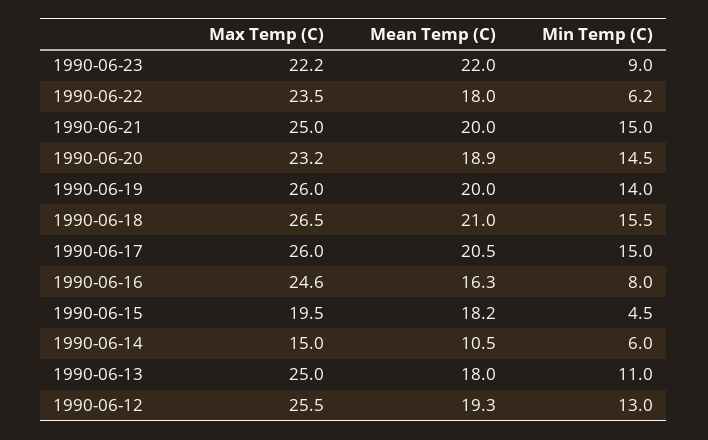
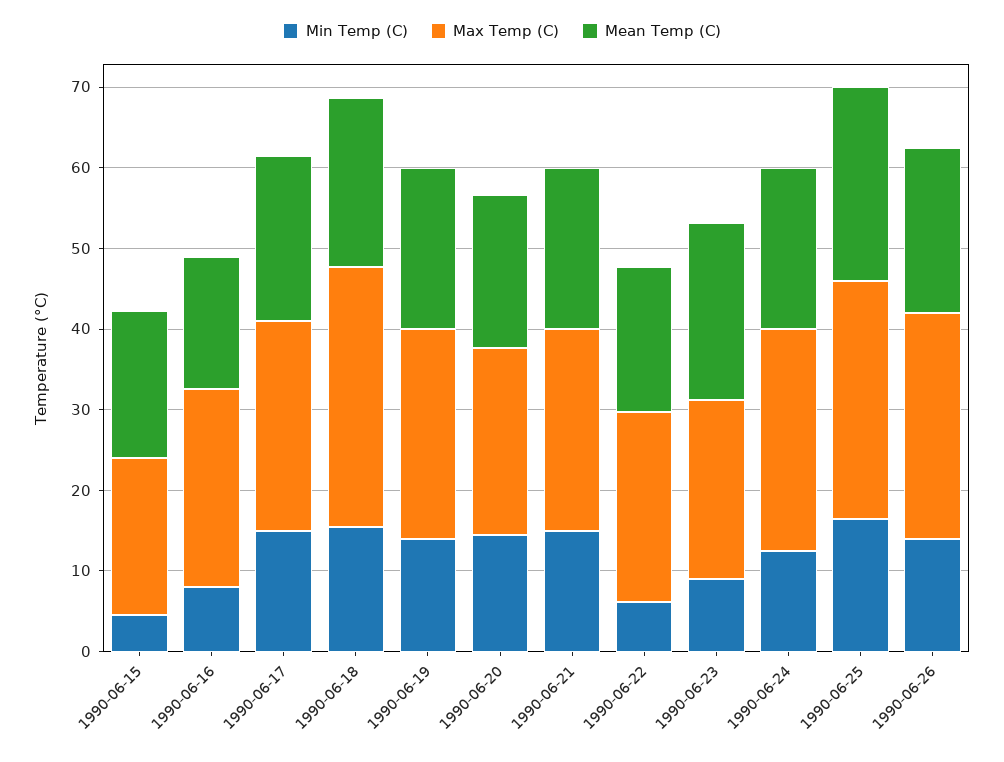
Max Temp (C), 1990-06-18: 26.5 -> 32
Max Temp (C), 1990-06-14: 15 -> none
Mean Temp (C), 1990-06-14: 10.5 -> none
Min Temp (C), 1990-06-14: 6 -> none
Max Temp (C), 1990-06-13: 25 -> none
Mean Temp (C), 1990-06-13: 18 -> none
Min Temp (C), 1990-06-13: 11 -> none
Max Temp (C), 1990-06-12: 25.5 -> none
Mean Temp (C), 1990-06-12: 19.3 -> none
Min Temp (C), 1990-06-12: 13 -> none
Min Temp (C), 1990-06-24: none -> 12
Max Temp (C), 1990-06-24: none -> 28
Mean Temp (C), 1990-06-24: none -> 20
Min Temp (C), 1990-06-25: none -> 16
Max Temp (C), 1990-06-25: none -> 30
Mean Temp (C), 1990-06-25: none -> 24
Min Temp (C), 1990-06-26: none -> 14
Max Temp (C), 1990-06-26: none -> 28
Mean Temp (C), 1990-06-26: none -> 20

